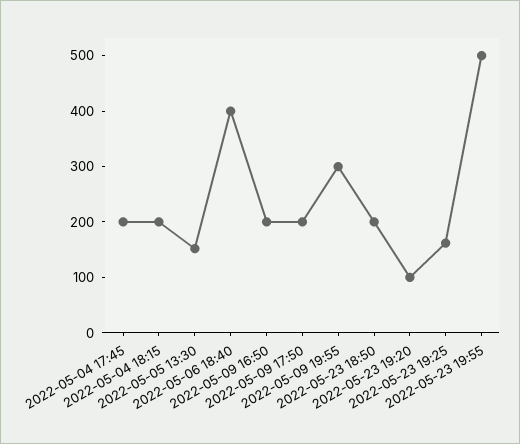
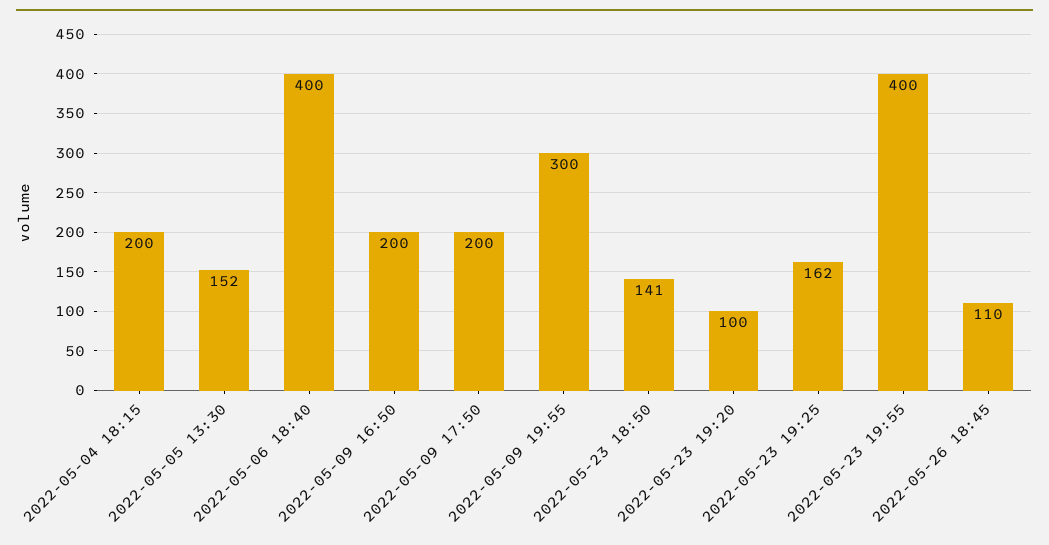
2022-05-04 17:45: 200 -> none
2022-05-23 18:50: 200 -> 141
2022-05-23 19:55: 500 -> 400
2022-05-26 18:45: none -> 110

